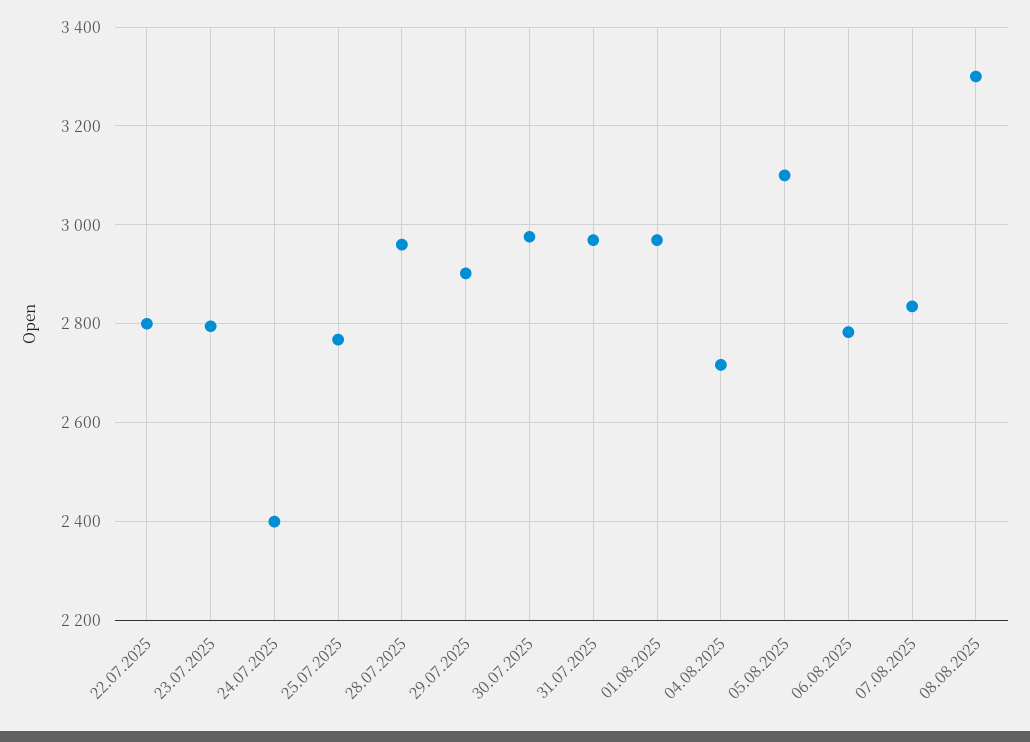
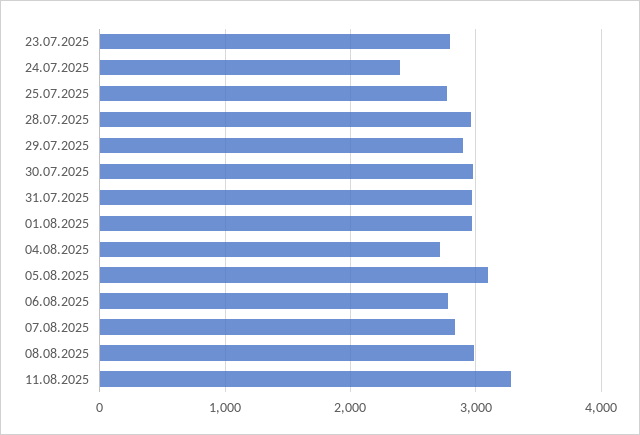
22.07.2025: 2800 -> none
08.08.2025: 3300 -> 3000
11.08.2025: none -> 3300

